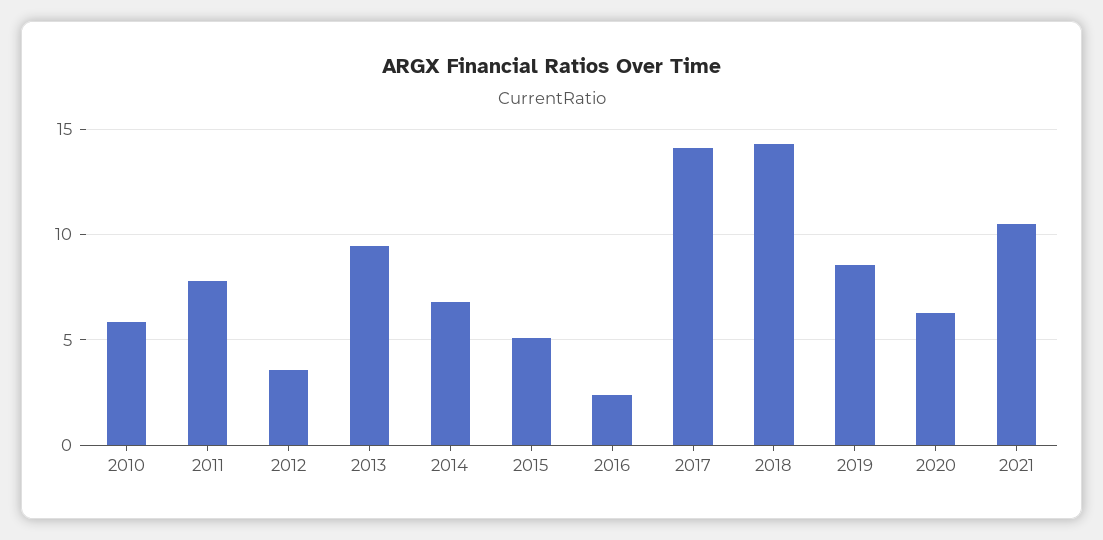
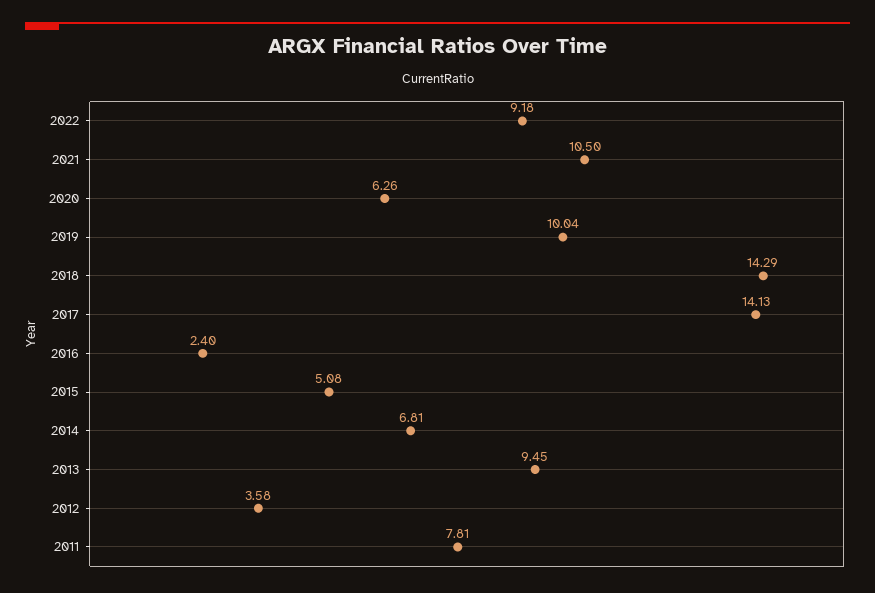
2010: 6 -> none
2019: 8.5 -> 10.04
2022: none -> 9.18

